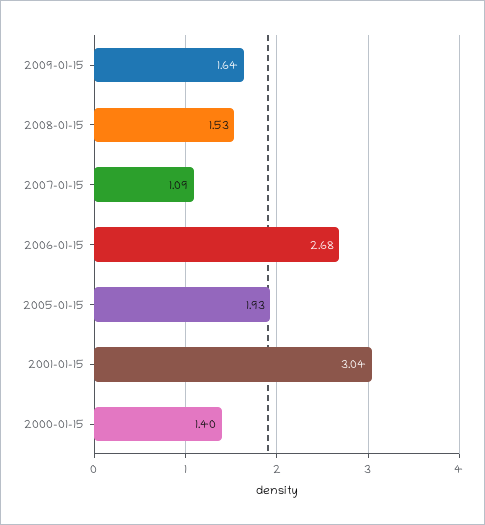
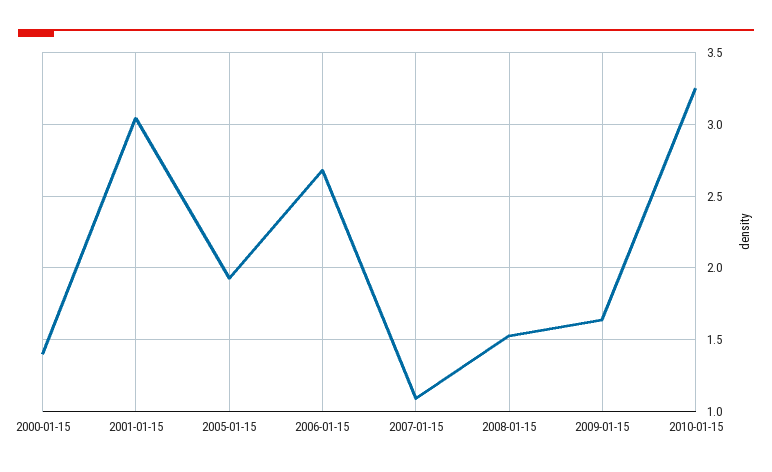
2010-01-15: none -> 3.25

